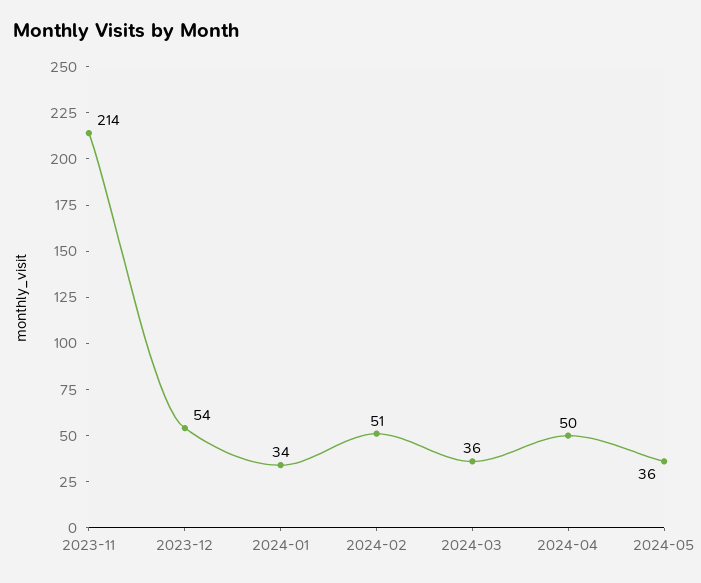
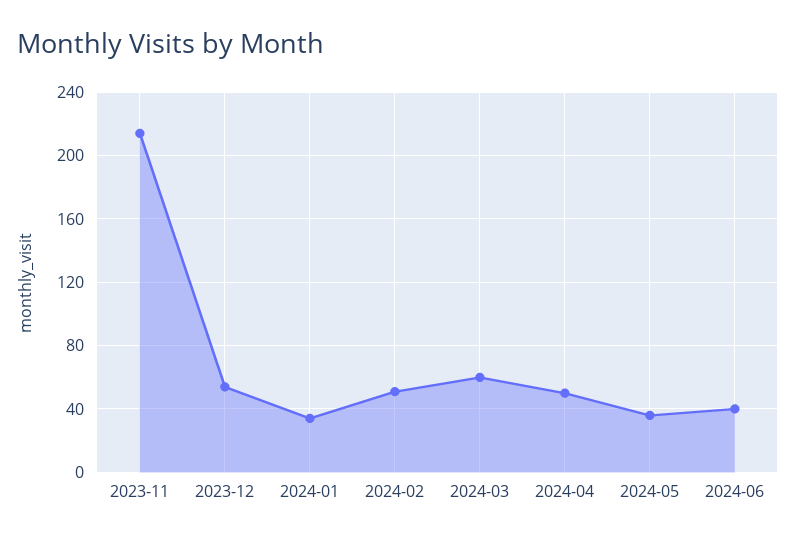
2024-03: 36 -> 60
2024-06: none -> 40

